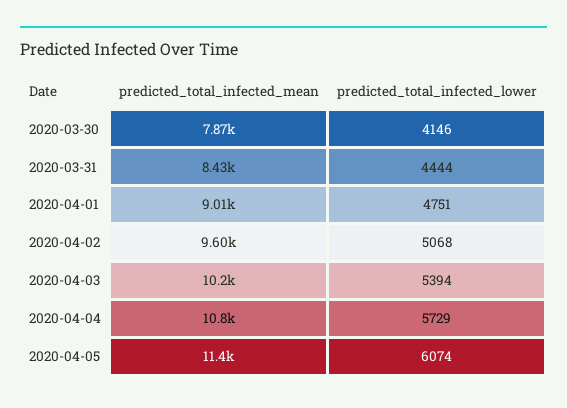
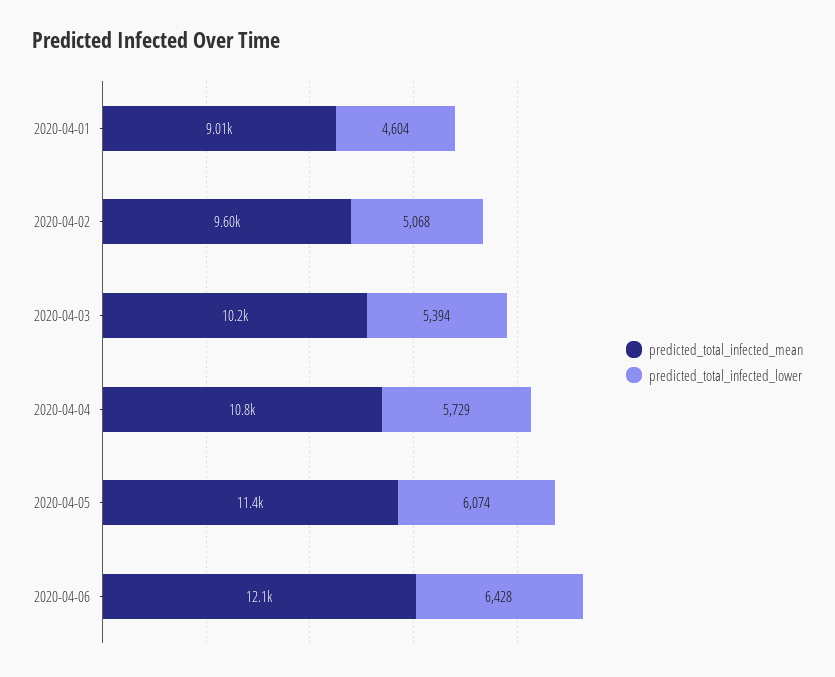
predicted_total_infected_mean, 2020-03-30: 7870 -> none
predicted_total_infected_lower, 2020-03-30: 4146 -> none
predicted_total_infected_mean, 2020-03-31: 8430 -> none
predicted_total_infected_lower, 2020-03-31: 4444 -> none
predicted_total_infected_lower, 2020-04-01: 4751 -> 4604
predicted_total_infected_mean, 2020-04-06: none -> 12100
predicted_total_infected_lower, 2020-04-06: none -> 6428

